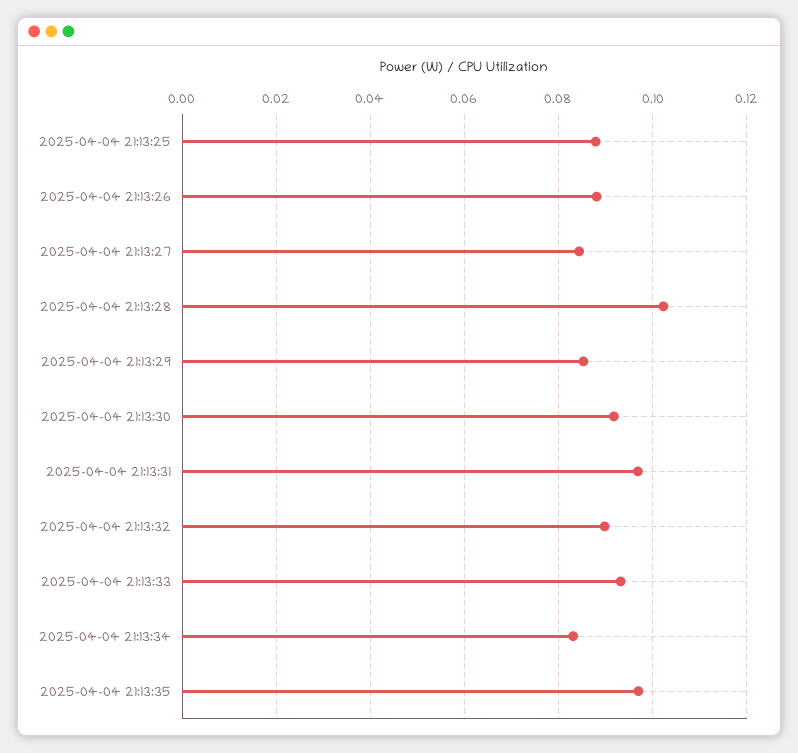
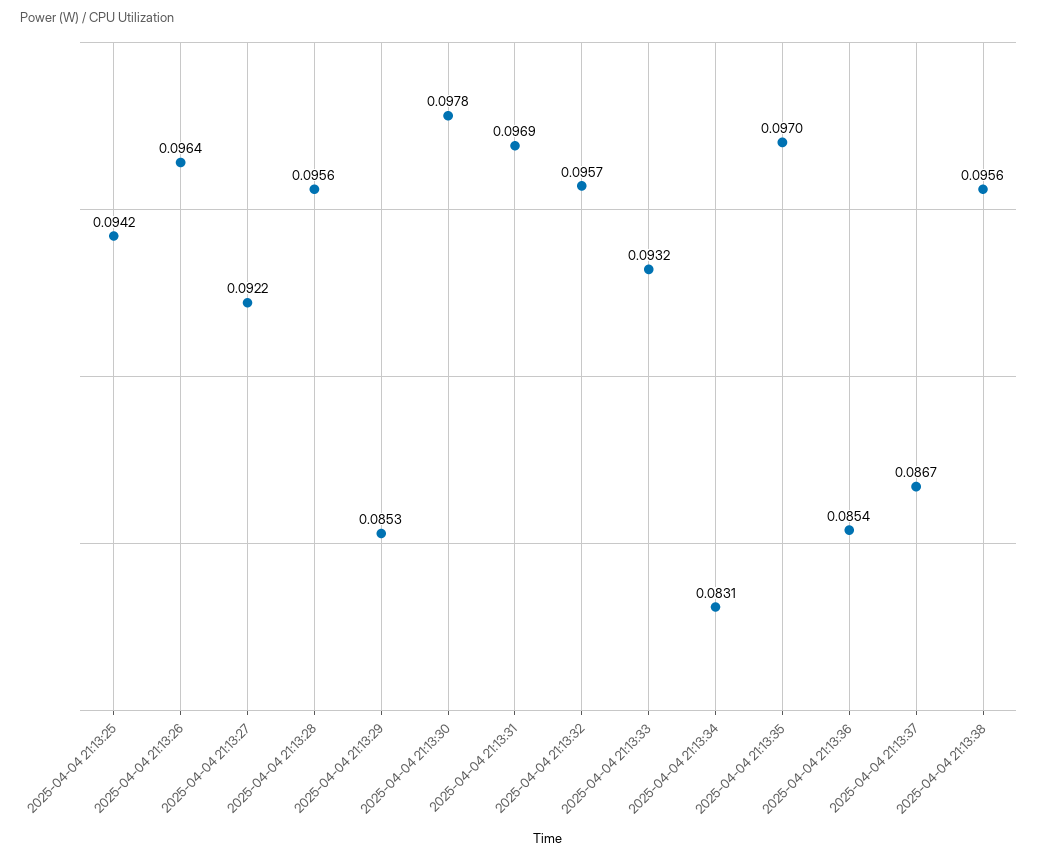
2025-04-04 21:13:25: 0.088 -> 0.0942
2025-04-04 21:13:26: 0.088 -> 0.0964
2025-04-04 21:13:27: 0.084 -> 0.0922
2025-04-04 21:13:28: 0.102 -> 0.0956
2025-04-04 21:13:30: 0.092 -> 0.0978
2025-04-04 21:13:32: 0.09 -> 0.0957
2025-04-04 21:13:36: none -> 0.0854
2025-04-04 21:13:37: none -> 0.0867
2025-04-04 21:13:38: none -> 0.0956

